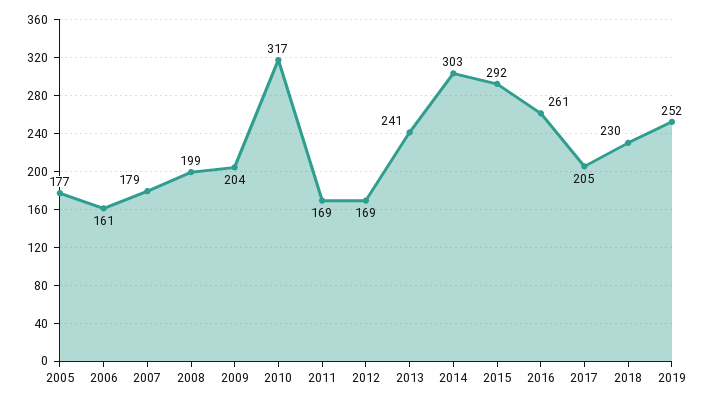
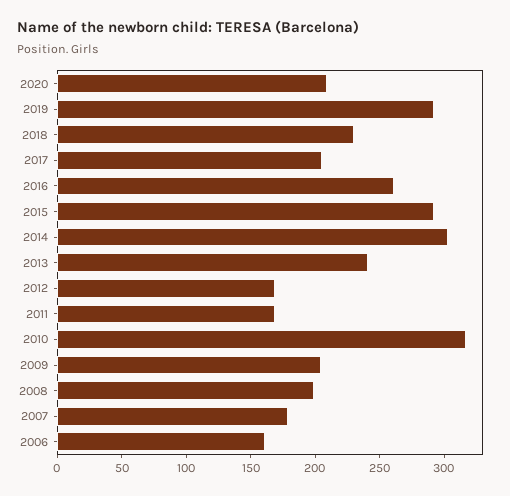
2005: 177 -> none
2019: 252 -> 290
2020: none -> 210

